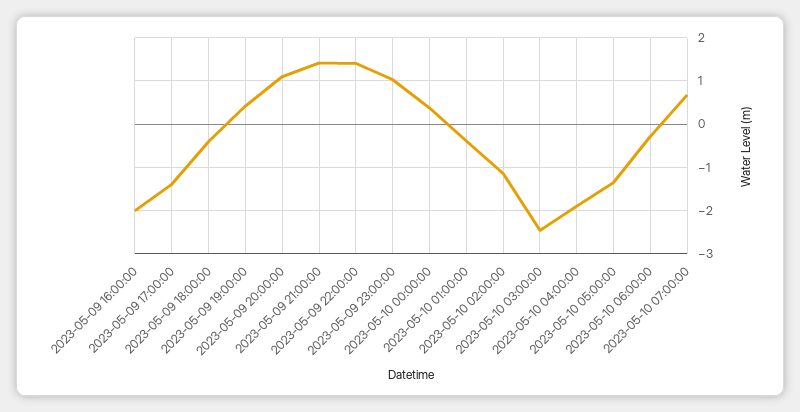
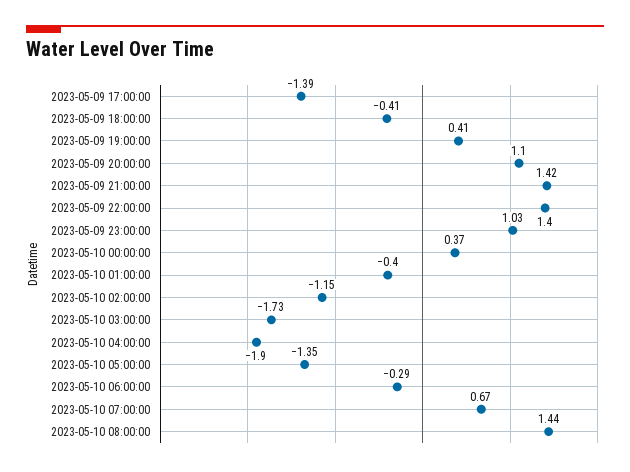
2023-05-09 16:00:00: -2 -> none
2023-05-10 03:00:00: -2.4 -> -1.73
2023-05-10 08:00:00: none -> 1.44

